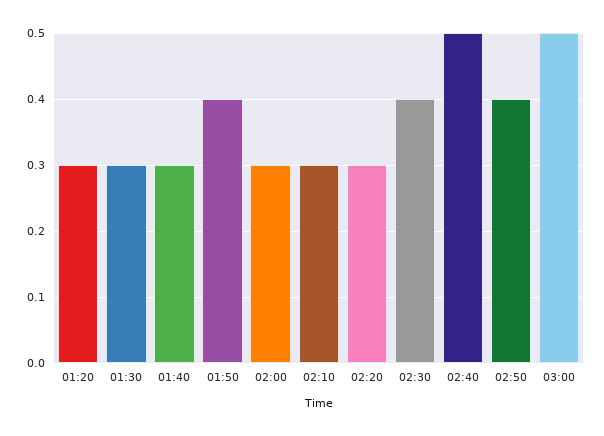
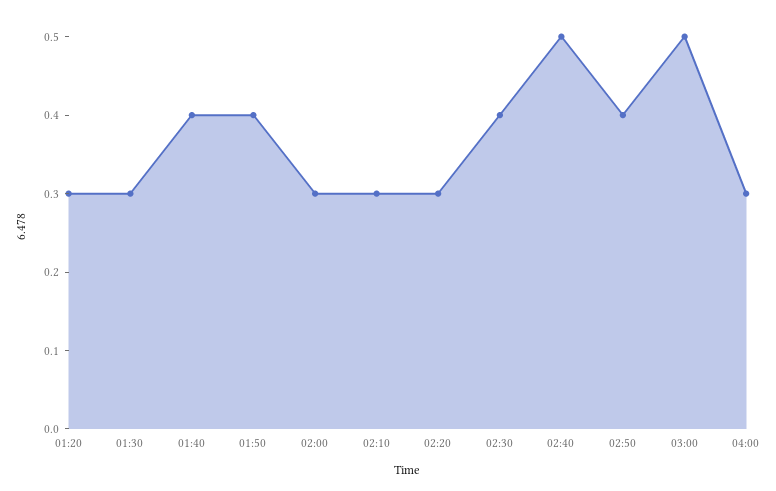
01:40: 0.3 -> 0.4
04:00: none -> 0.3

